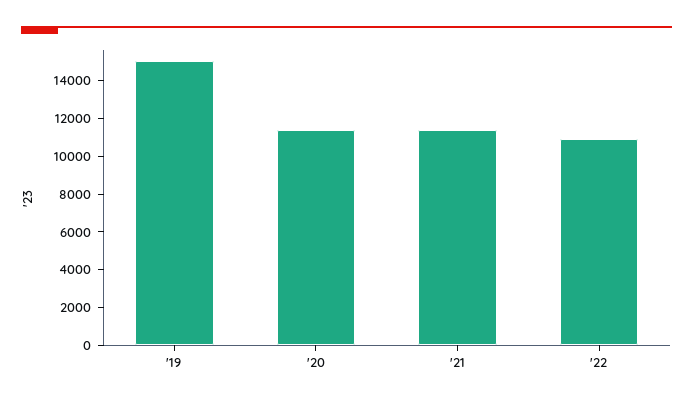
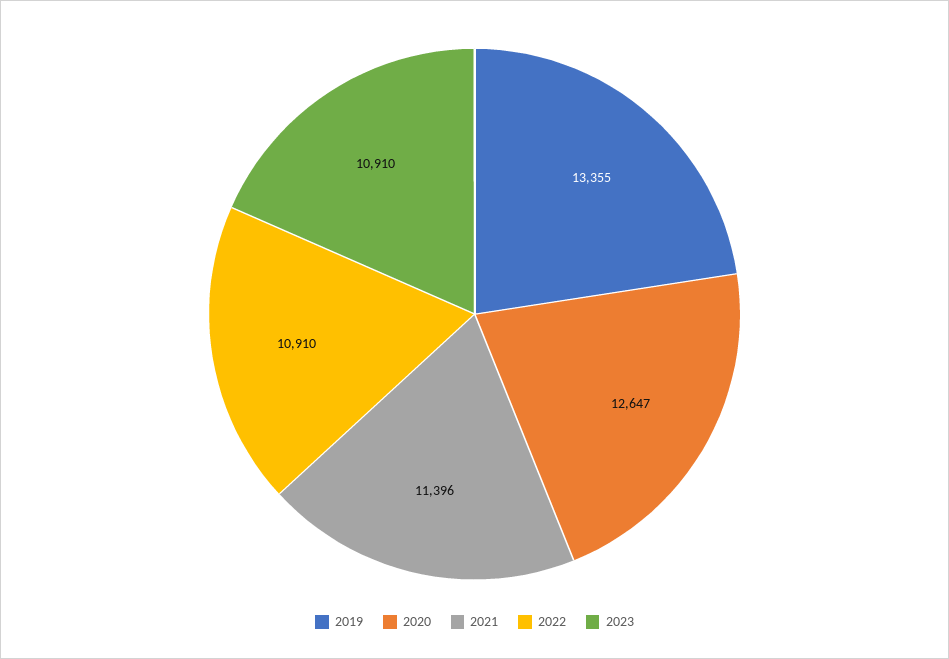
'19: 15000 -> 13355
'20: 11500 -> 12647
2023: none -> 10910

